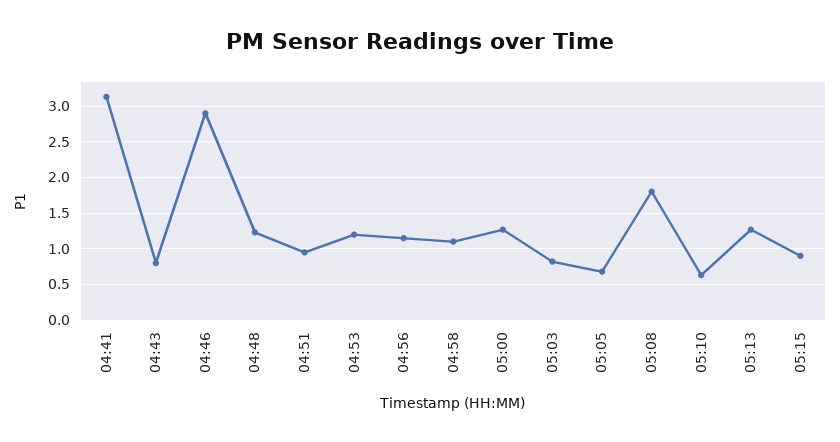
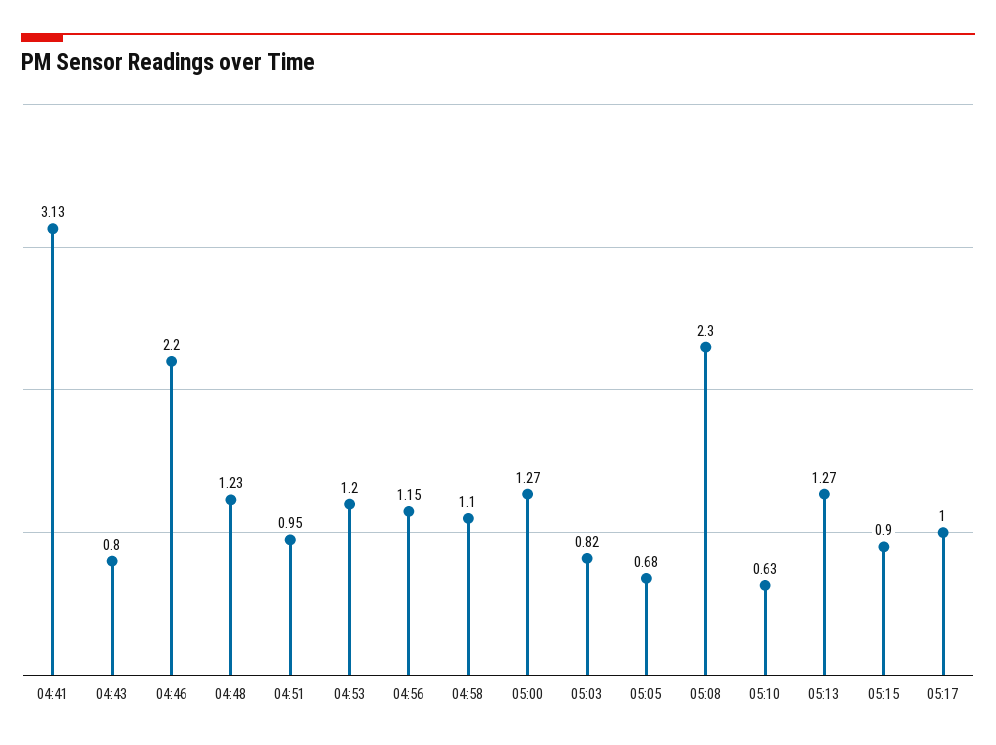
04:46: 2.9 -> 2.2
05:08: 1.8 -> 2.3
05:17: none -> 1

